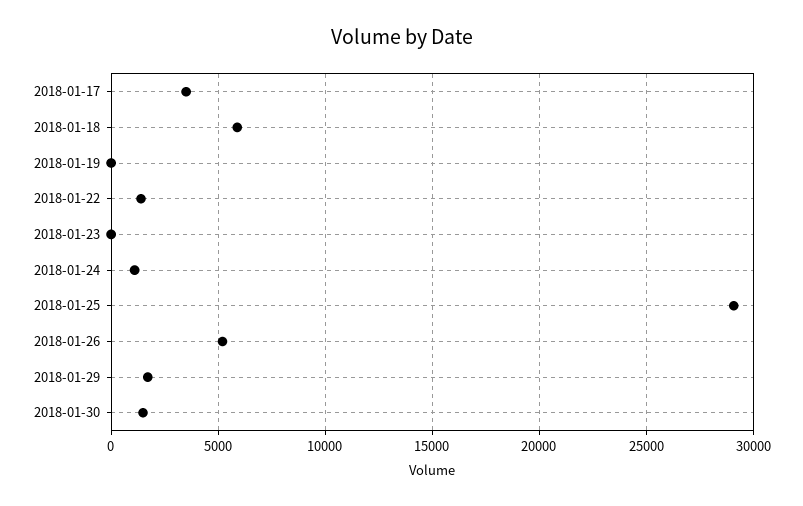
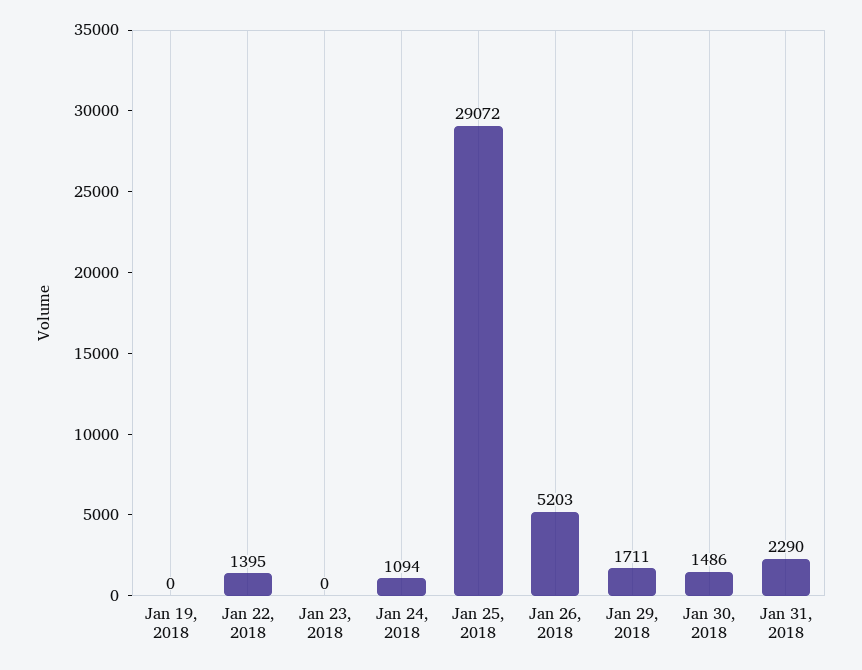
2018-01-17: 3500 -> none
2018-01-18: 6000 -> none
Jan 31, 2018: none -> 2290

